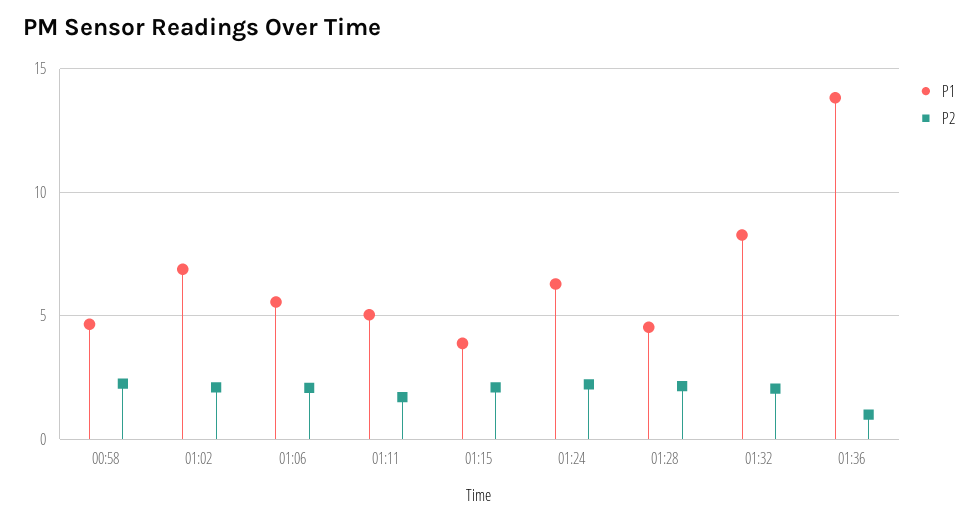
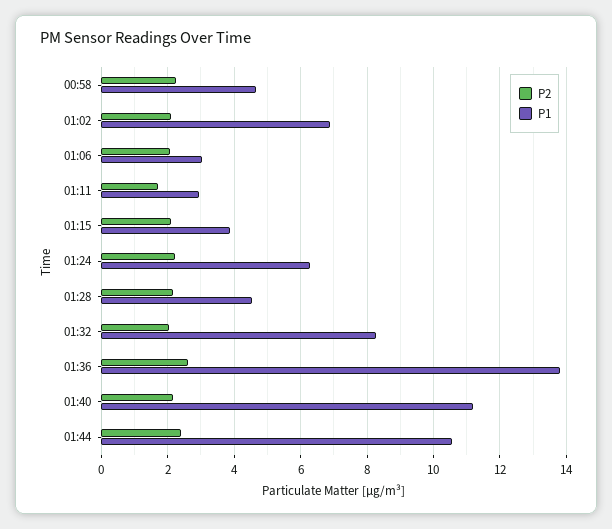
P1, 01:06: 5.5 -> 3
P1, 01:11: 5 -> 3
P2, 01:36: 1 -> 2.6
P2, 01:40: none -> 2.2
P1, 01:40: none -> 11.2
P2, 01:44: none -> 2.4
P1, 01:44: none -> 10.6

